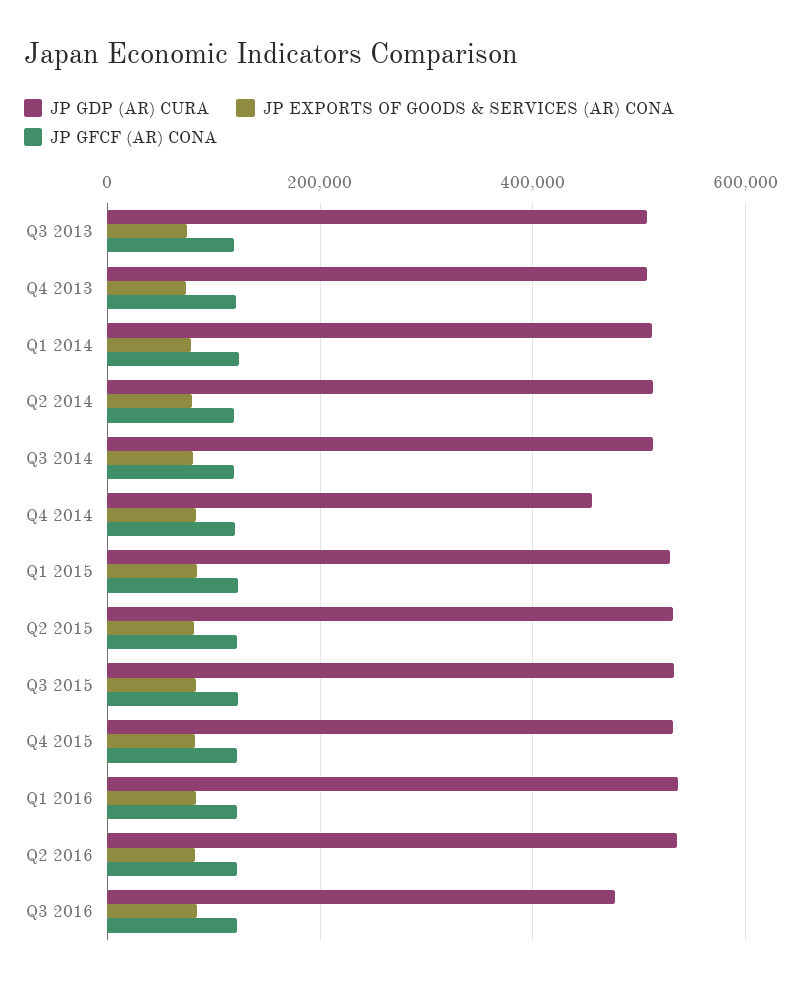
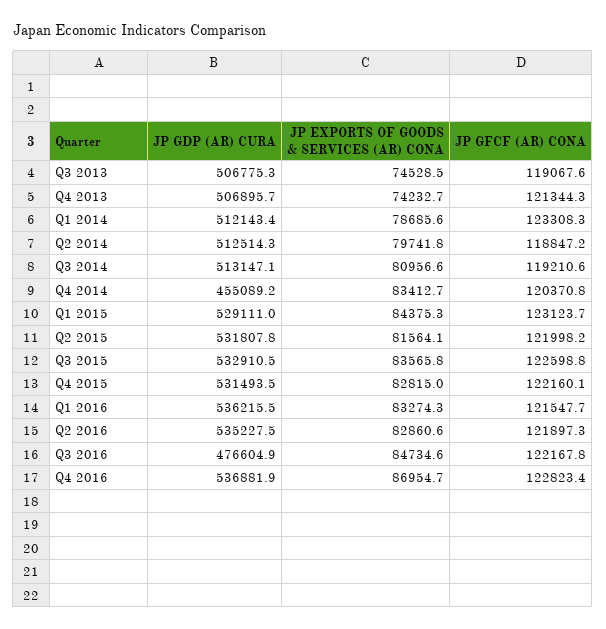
JP GDP (AR) CURA, Q4 2016: none -> 536881.9
JP EXPORTS OF GOODS & SERVICES (AR) CONA, Q4 2016: none -> 86954.7
JP GFCF (AR) CONA, Q4 2016: none -> 122823.4

